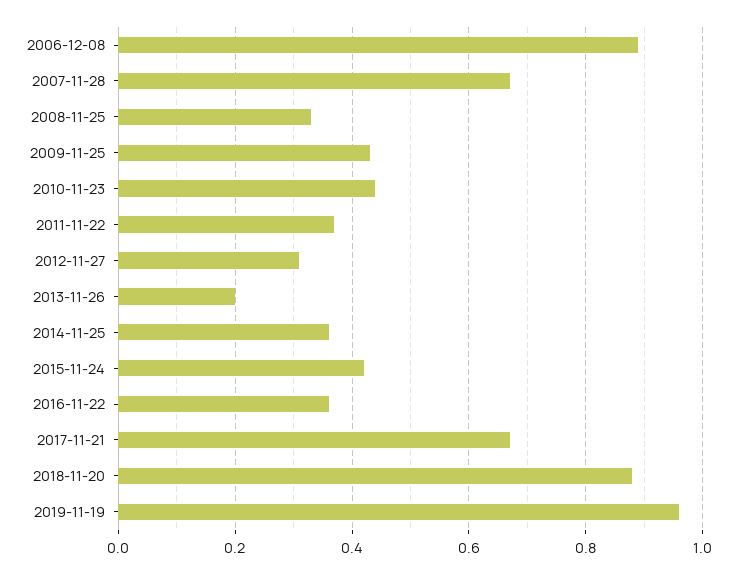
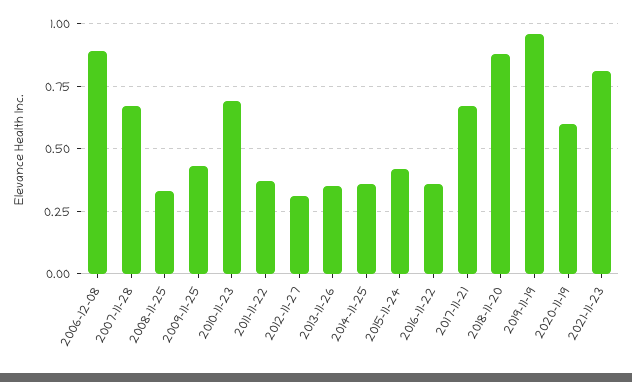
2010-11-23: 0.45 -> 0.7
2013-11-26: 0.2 -> 0.35
2020-11-19: none -> 0.6
2021-11-23: none -> 0.8

